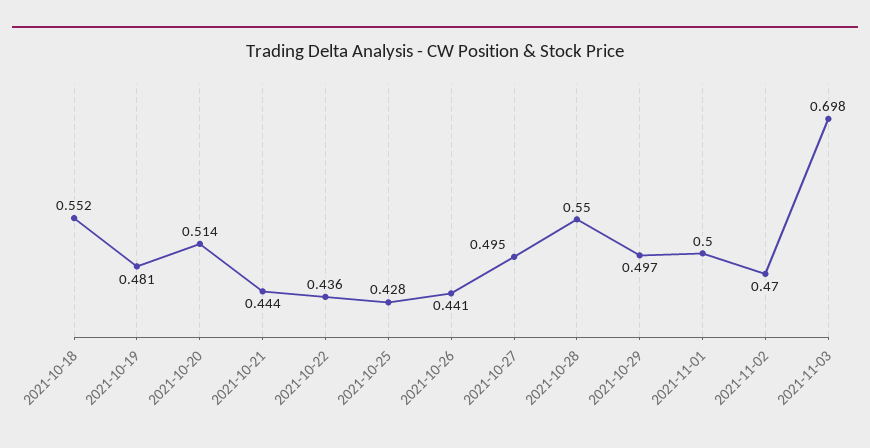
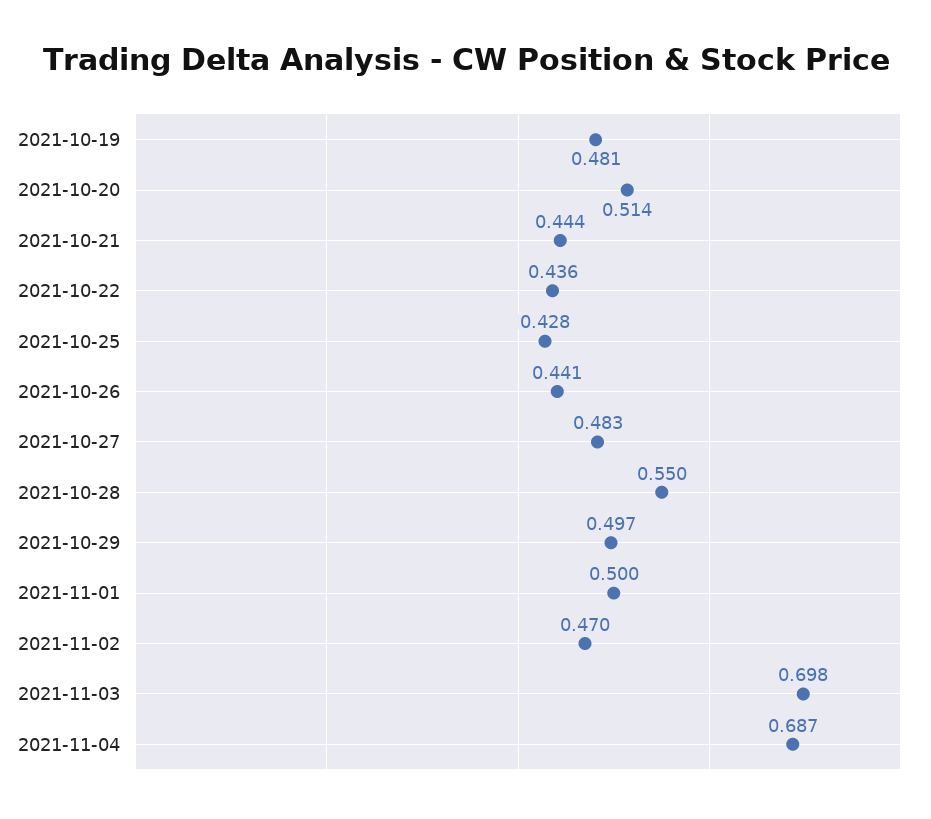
2021-10-18: 0.552 -> none
2021-10-27: 0.495 -> 0.483
2021-11-04: none -> 0.687

